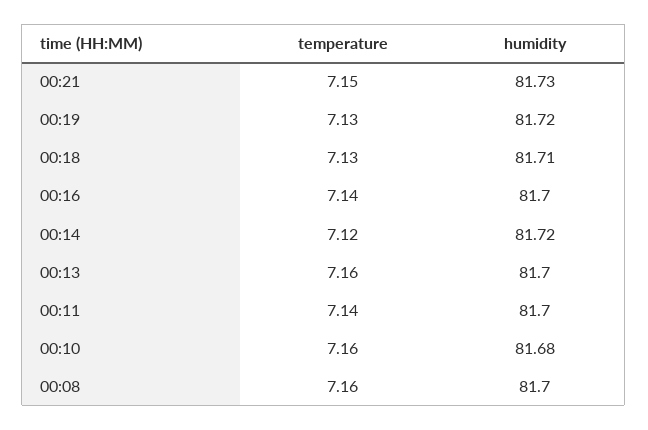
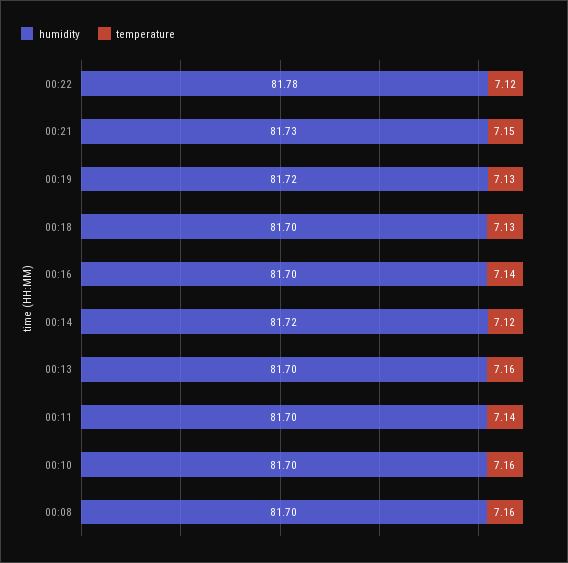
humidity, 00:18: 81.71 -> 81.7
humidity, 00:10: 81.68 -> 81.7
humidity, 00:22: none -> 81.78
temperature, 00:22: none -> 7.12

